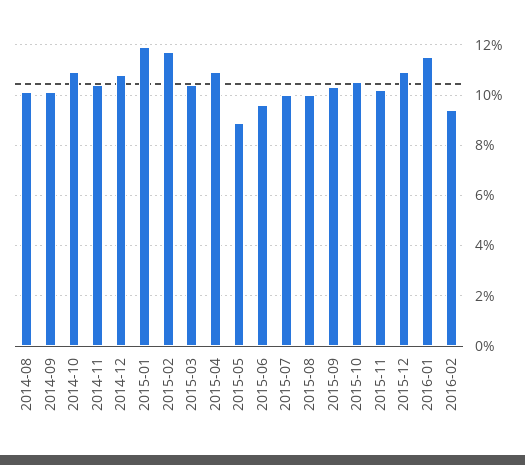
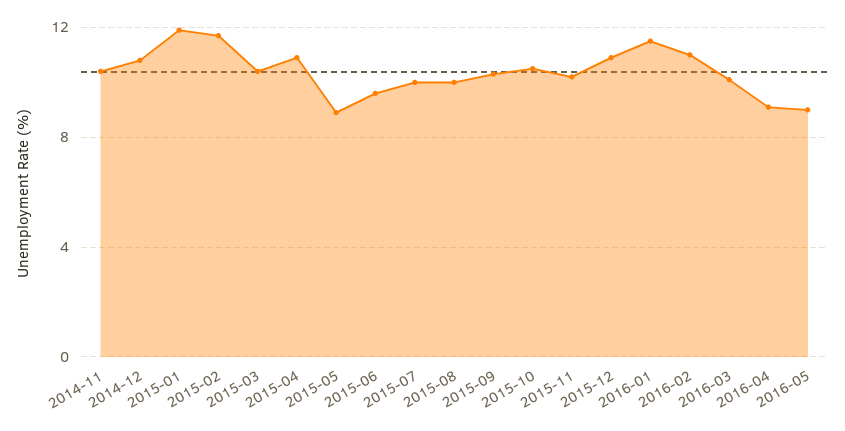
2014-08: 10 -> none
2014-09: 10 -> none
2014-10: 11 -> none
2016-02: 9.5 -> 11
2016-03: none -> 10
2016-04: none -> 9
2016-05: none -> 9

